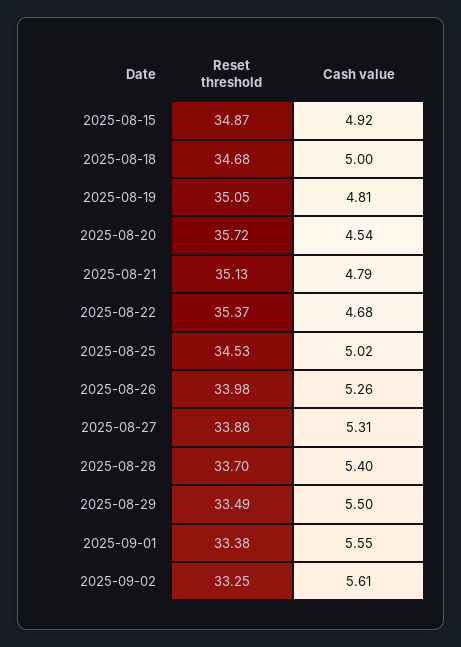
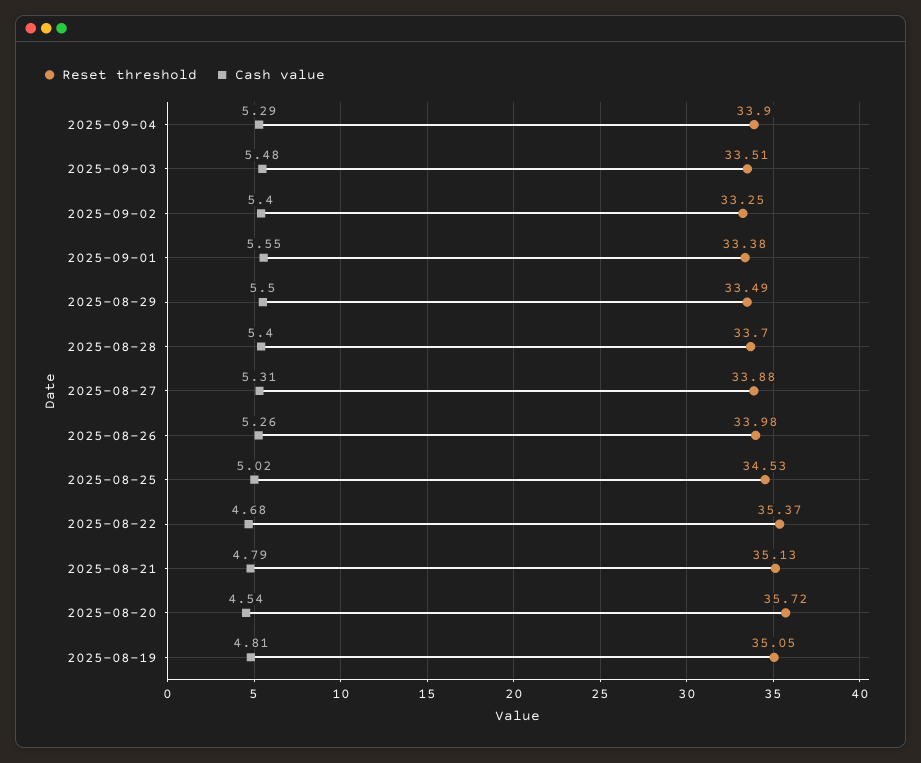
Reset threshold, 2025-08-15: 34.87 -> none
Cash value, 2025-08-15: 4.92 -> none
Reset threshold, 2025-08-18: 34.68 -> none
Cash value, 2025-08-18: 5 -> none
Cash value, 2025-09-02: 5.61 -> 5.4
Reset threshold, 2025-09-04: none -> 33.9
Cash value, 2025-09-04: none -> 5.29
Reset threshold, 2025-09-03: none -> 33.51
Cash value, 2025-09-03: none -> 5.48

